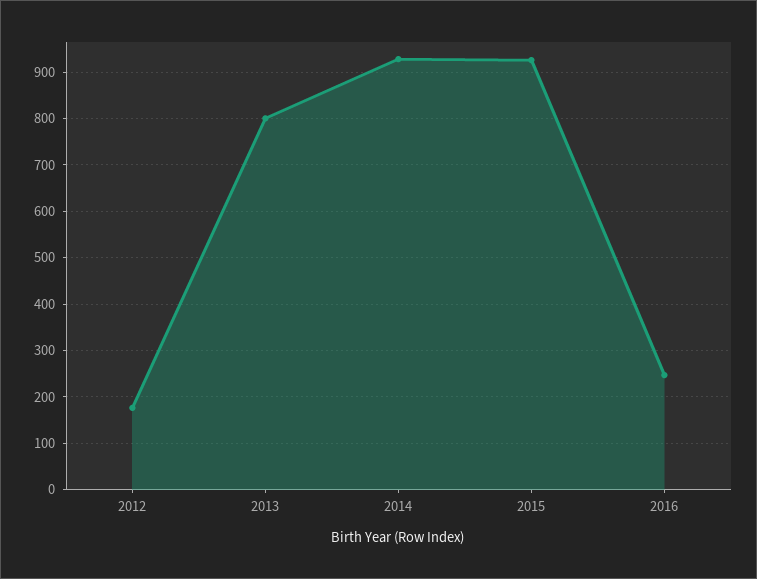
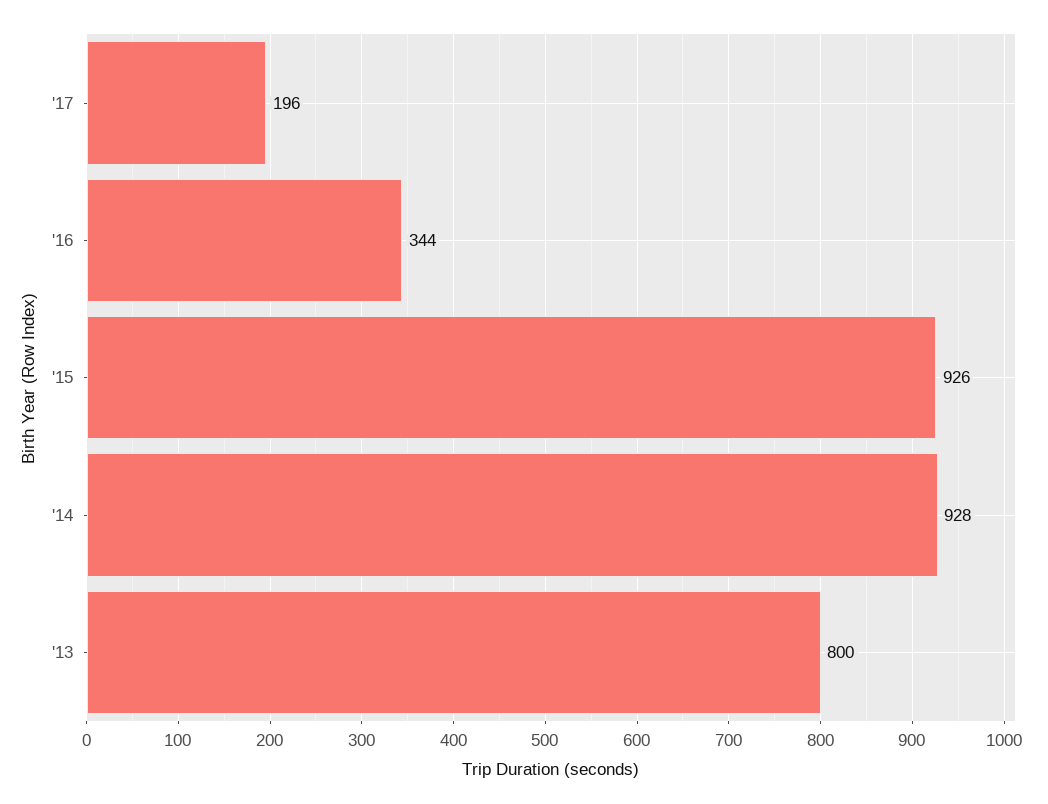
2012: 180 -> none
2016: 240 -> 344
'17: none -> 196

